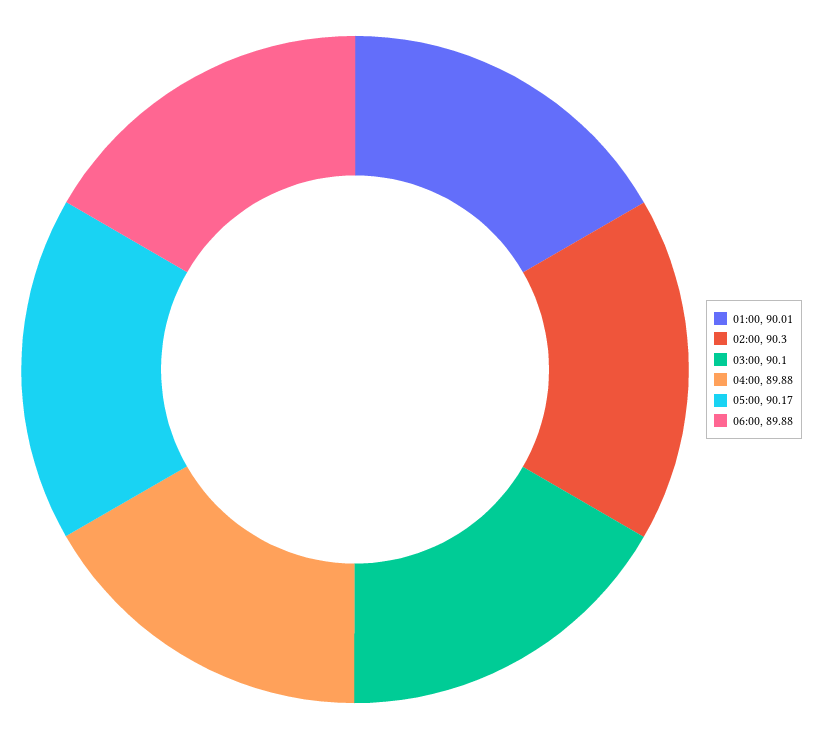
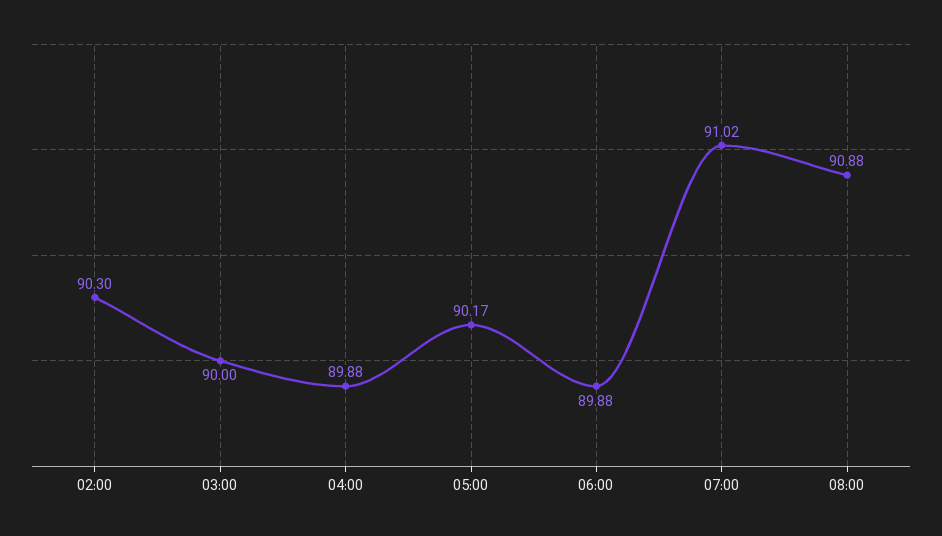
01:00: 90.01 -> none
03:00: 90.1 -> 90
07:00: none -> 91.02
08:00: none -> 90.88

